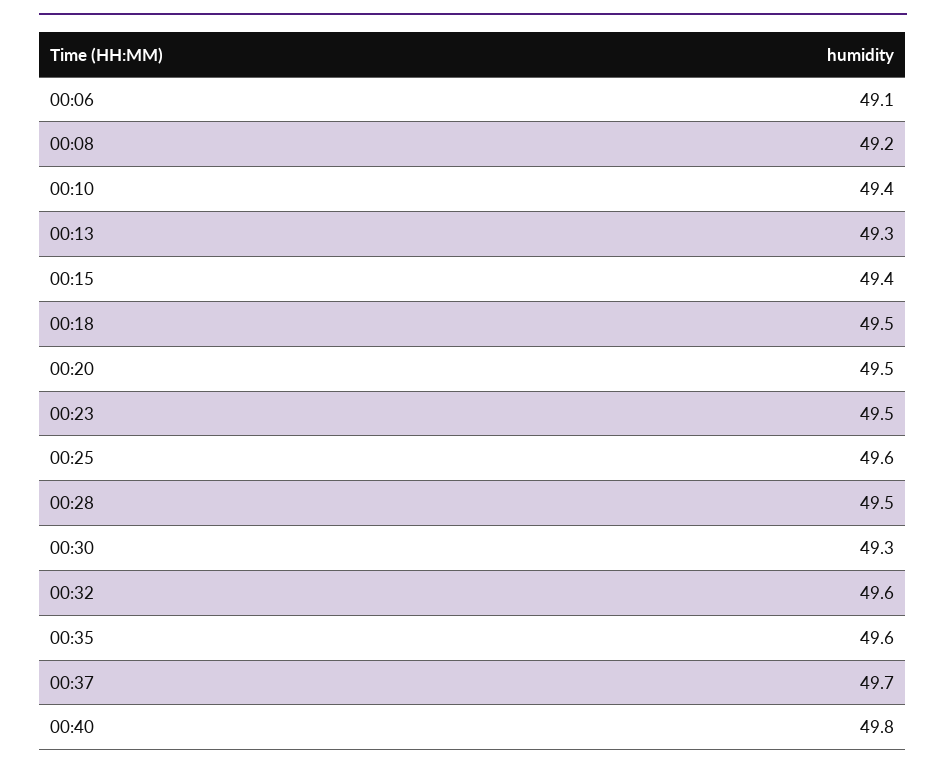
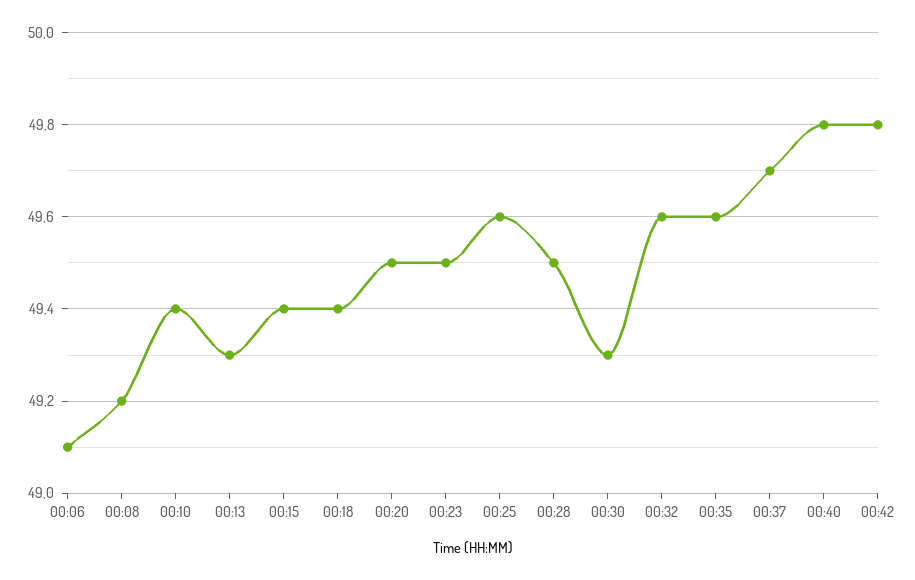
00:18: 49.5 -> 49.4
00:42: none -> 49.8

